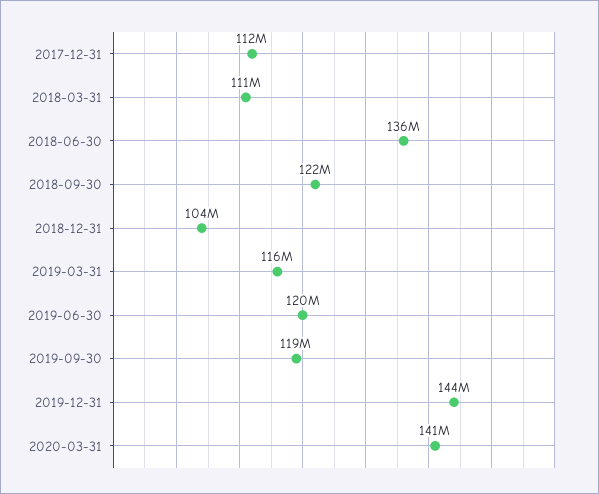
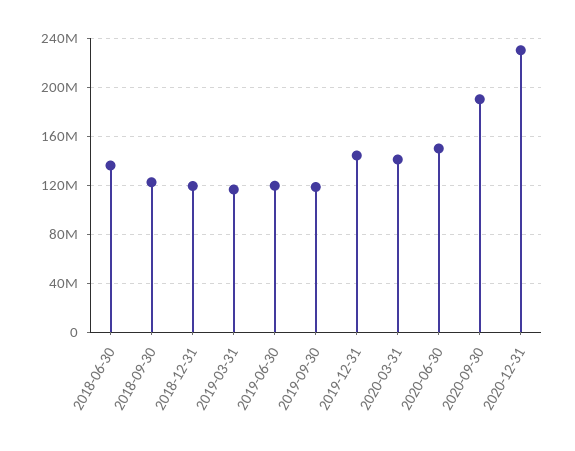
2017-12-31: 112000000 -> none
2018-03-31: 111000000 -> none
2018-12-31: 104000000 -> 120000000
2020-06-30: none -> 150000000
2020-09-30: none -> 190000000
2020-12-31: none -> 230000000

